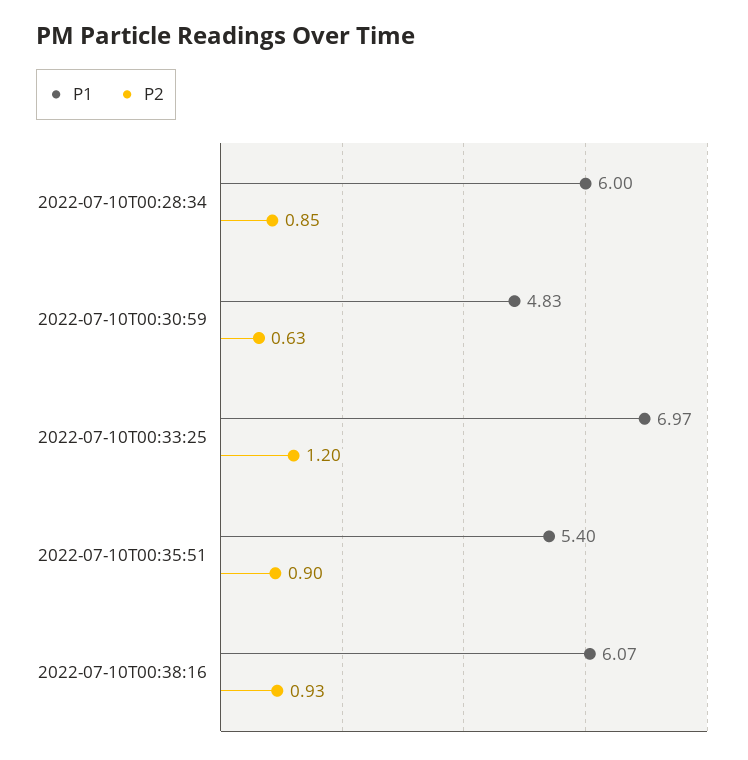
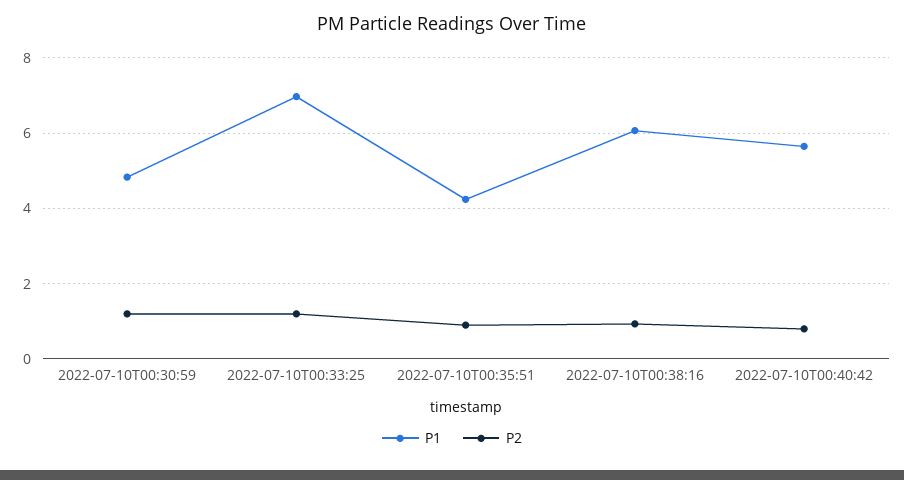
P1, 2022-07-10T00:28:34: 6 -> none
P2, 2022-07-10T00:28:34: 0.85 -> none
P2, 2022-07-10T00:30:59: 0.63 -> 1.2
P1, 2022-07-10T00:35:51: 5.4 -> 4.2
P1, 2022-07-10T00:40:42: none -> 5.6
P2, 2022-07-10T00:40:42: none -> 0.8

